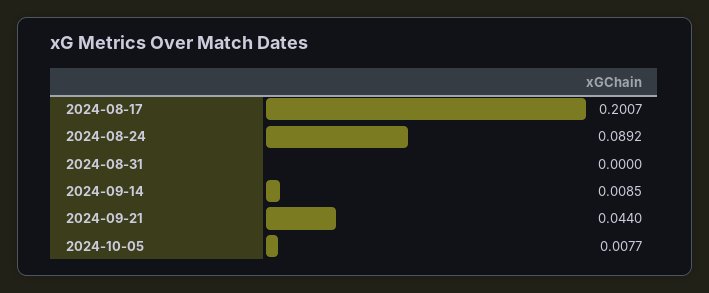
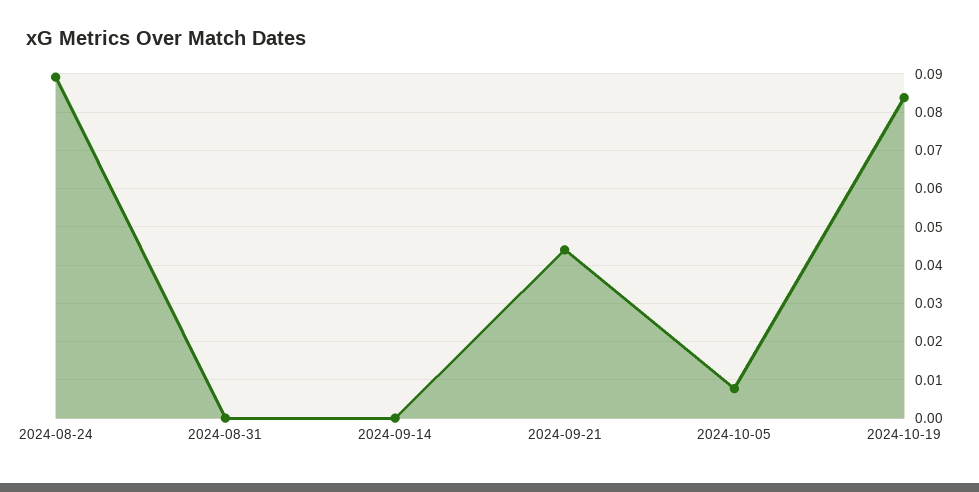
2024-08-17: 0.2007 -> none
2024-09-14: 0.0085 -> 0
2024-10-19: none -> 0.084

